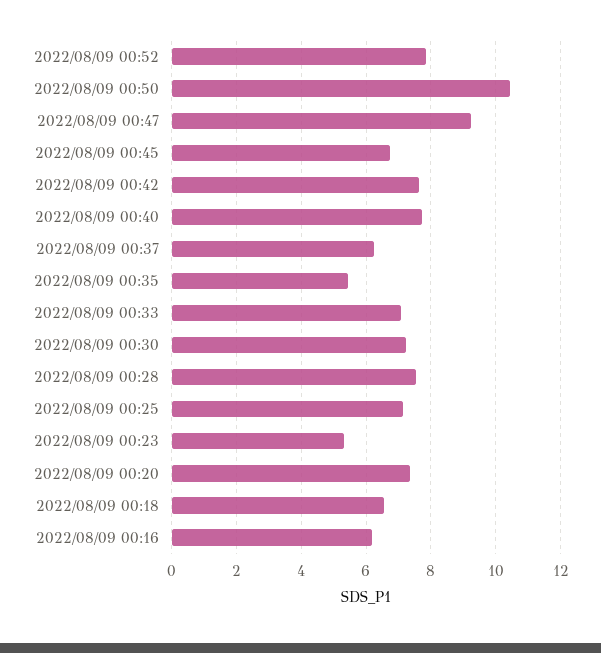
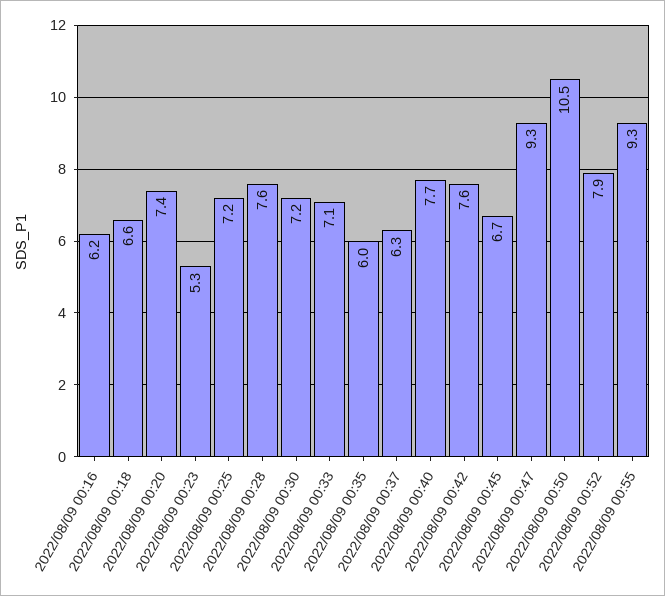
2022/08/09 00:35: 5.4 -> 6
2022/08/09 00:55: none -> 9.3

